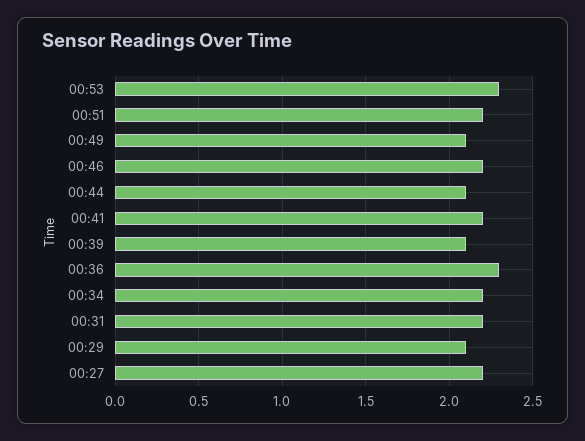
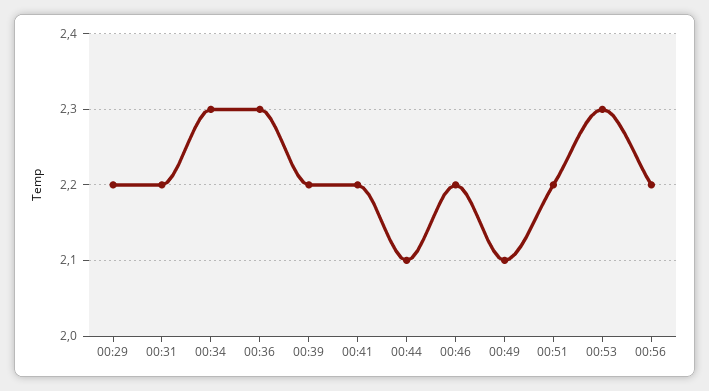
00:39: 2.1 -> 2.2
00:34: 2.2 -> 2.3
00:29: 2.1 -> 2.2
00:27: 2.2 -> none
00:56: none -> 2.2

